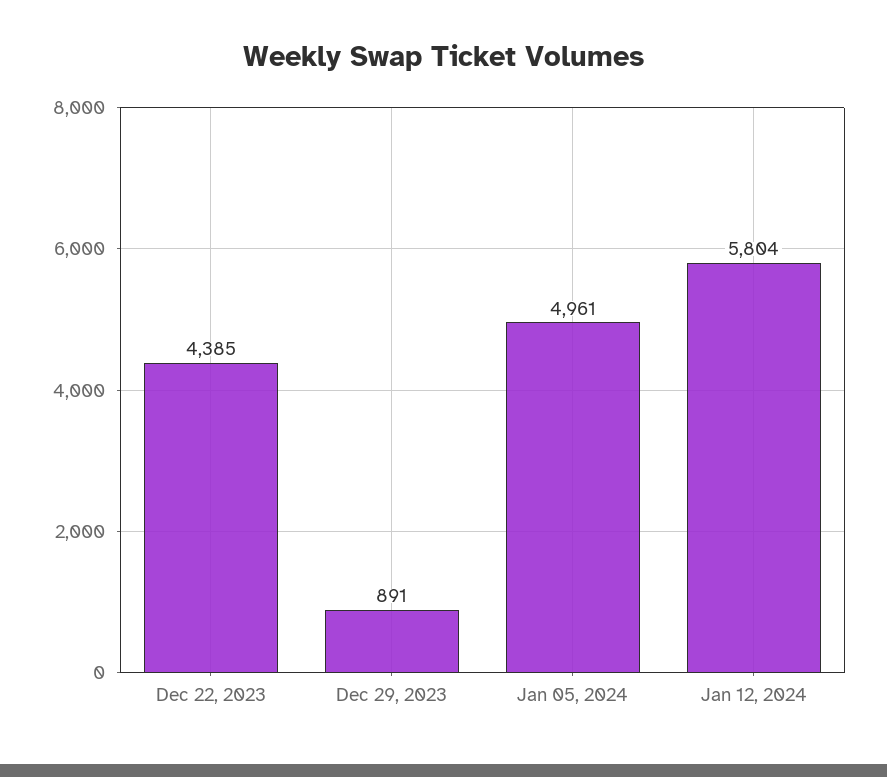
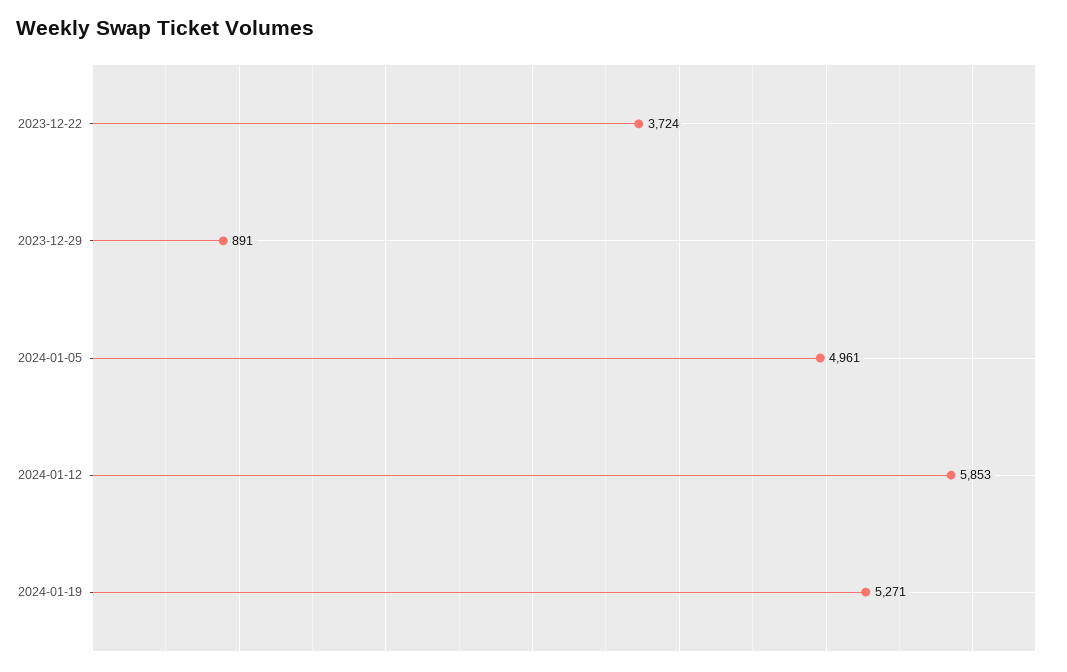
Dec 22, 2023: 4385 -> 3724
Jan 12, 2024: 5804 -> 5853
2024-01-19: none -> 5271

